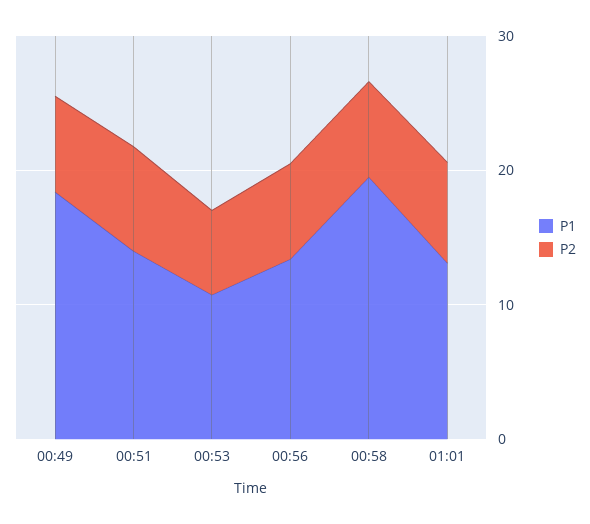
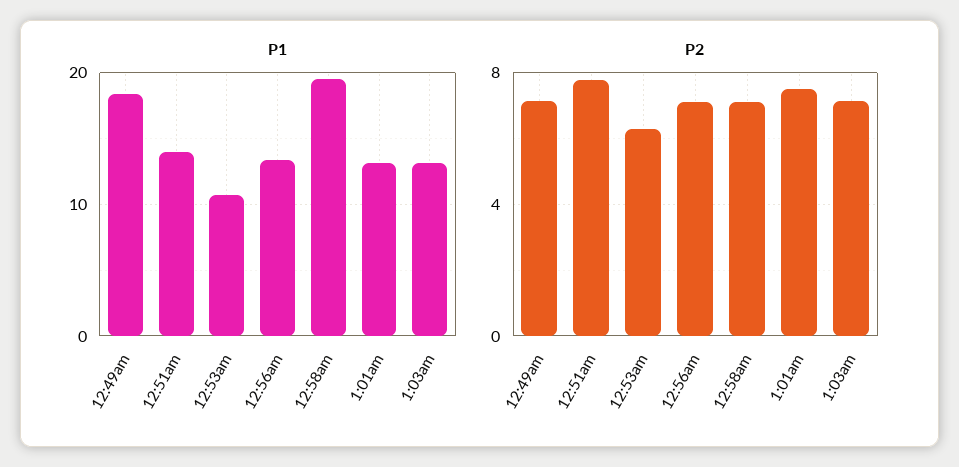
P1, 1:03am: none -> 13
P2, 1:03am: none -> 7

